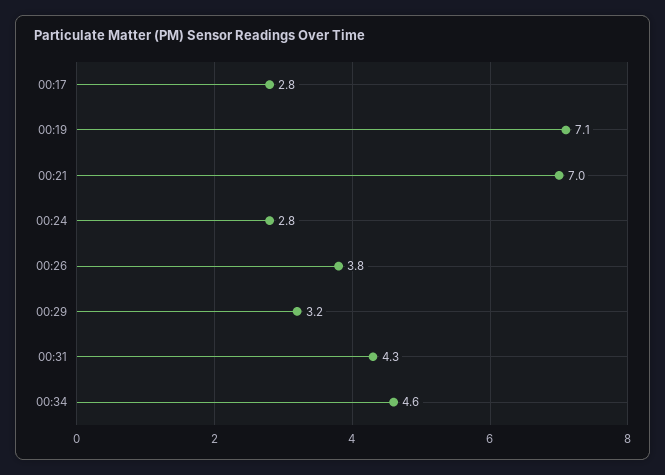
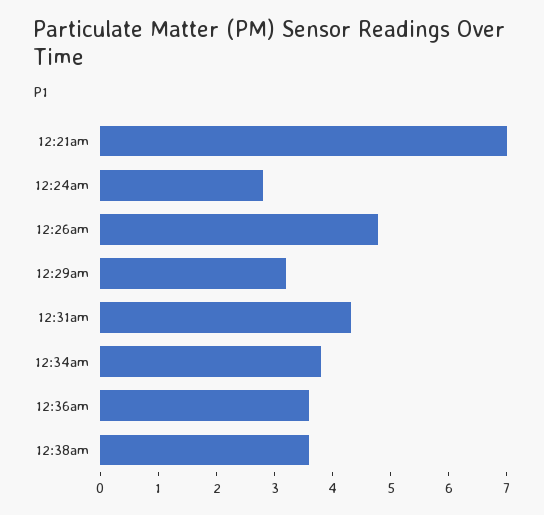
00:17: 2.8 -> none
00:19: 7.1 -> none
00:26: 3.8 -> 4.8
00:34: 4.6 -> 3.8
12:36am: none -> 3.6
12:38am: none -> 3.6

